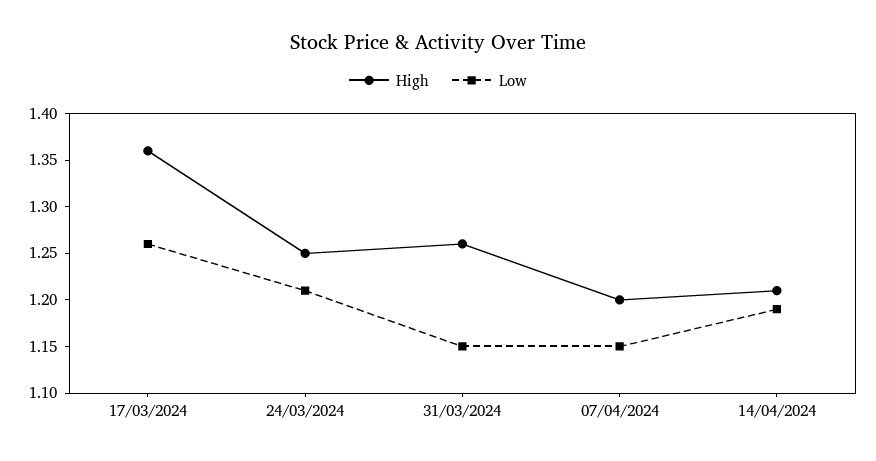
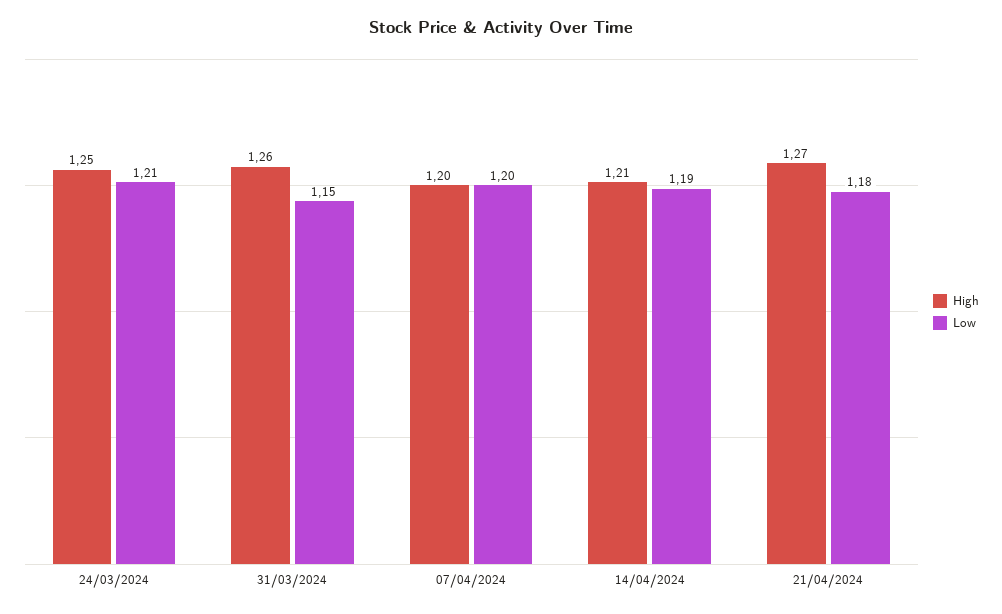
High, 17/03/2024: 1.36 -> none
Low, 17/03/2024: 1.26 -> none
Low, 07/04/2024: 1.15 -> 1.2
High, 21/04/2024: none -> 1.27
Low, 21/04/2024: none -> 1.18

